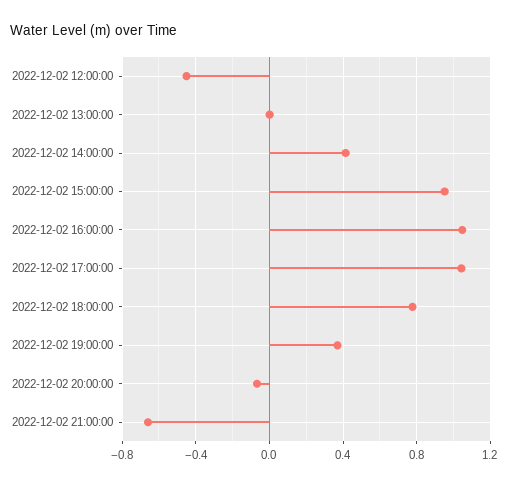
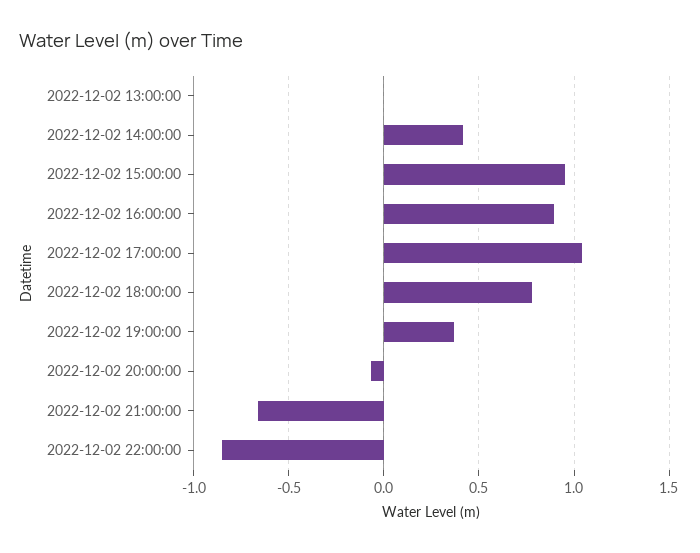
2022-12-02 12:00:00: -0.45 -> none
2022-12-02 16:00:00: 1.05 -> 0.9
2022-12-02 22:00:00: none -> -0.85

